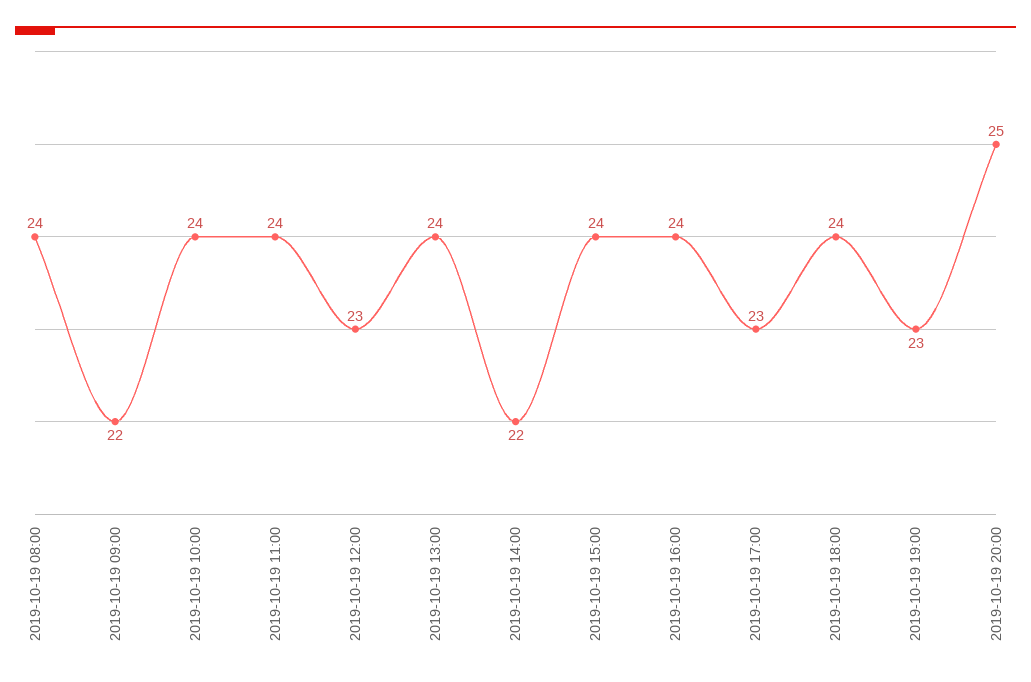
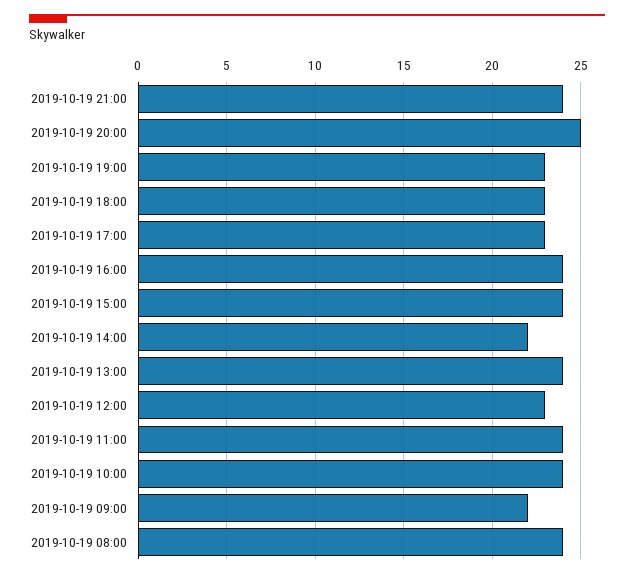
2019-10-19 18:00: 24 -> 23
2019-10-19 21:00: none -> 24

